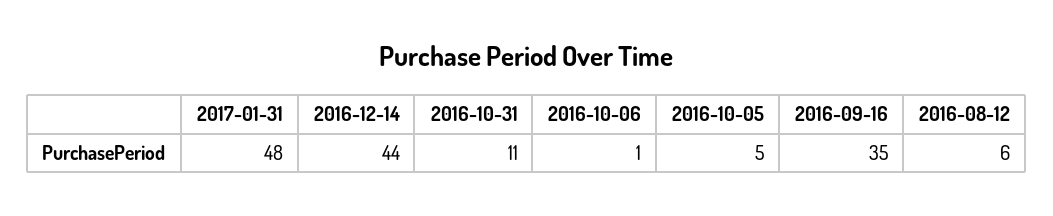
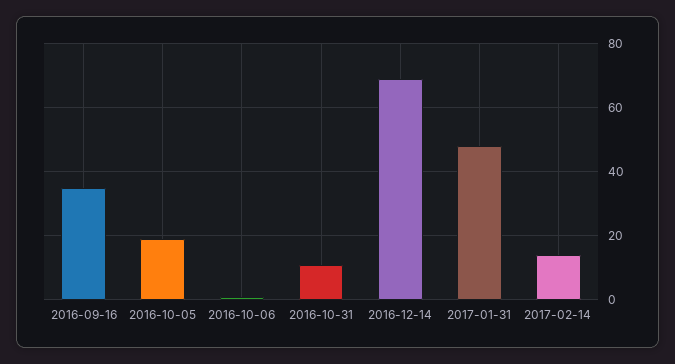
2016-12-14: 44 -> 70
2016-10-05: 5 -> 20
2016-08-12: 6 -> none
2017-02-14: none -> 15

